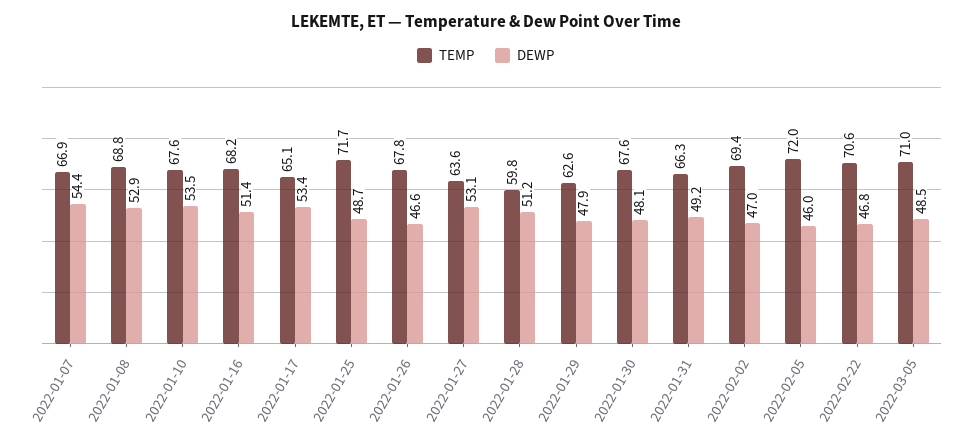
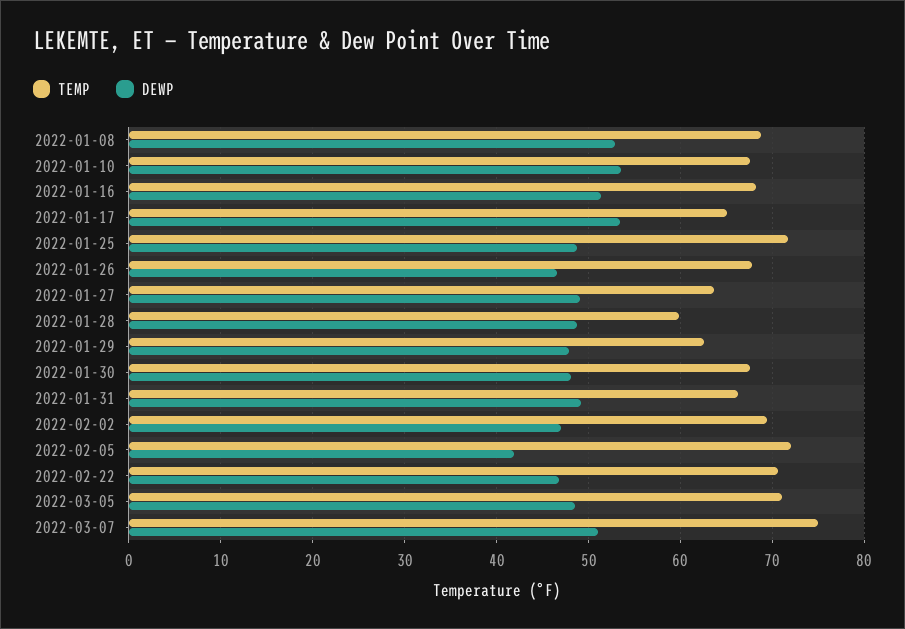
TEMP, 2022-01-07: 66.9 -> none
DEWP, 2022-01-07: 54.4 -> none
DEWP, 2022-01-27: 53.1 -> 49
DEWP, 2022-01-28: 51.2 -> 49
DEWP, 2022-02-05: 46 -> 42
TEMP, 2022-03-07: none -> 75
DEWP, 2022-03-07: none -> 51

